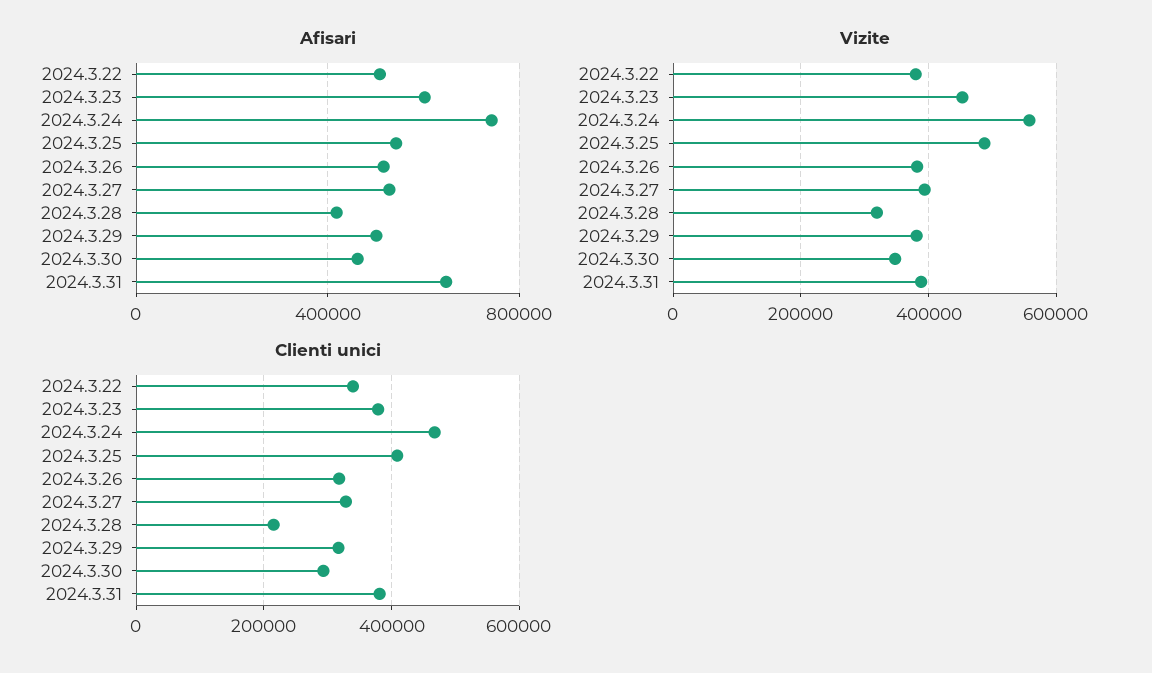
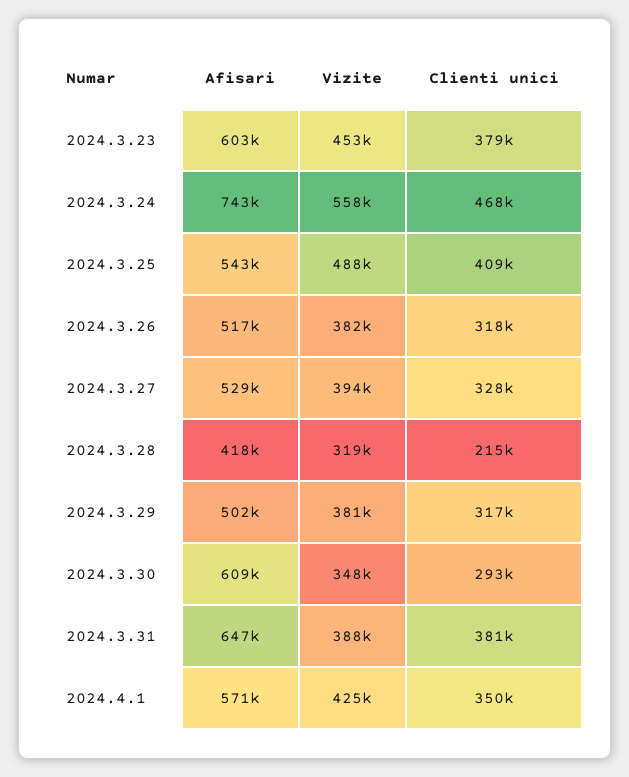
Afisari, 2024.3.22: 500000 -> none
Afisari, 2024.3.30: 450000 -> 609000
Vizite, 2024.3.22: 380000 -> none
Clienti unici, 2024.3.22: 340000 -> none
Afisari, 2024.4.1: none -> 571000
Vizite, 2024.4.1: none -> 425000
Clienti unici, 2024.4.1: none -> 350000

